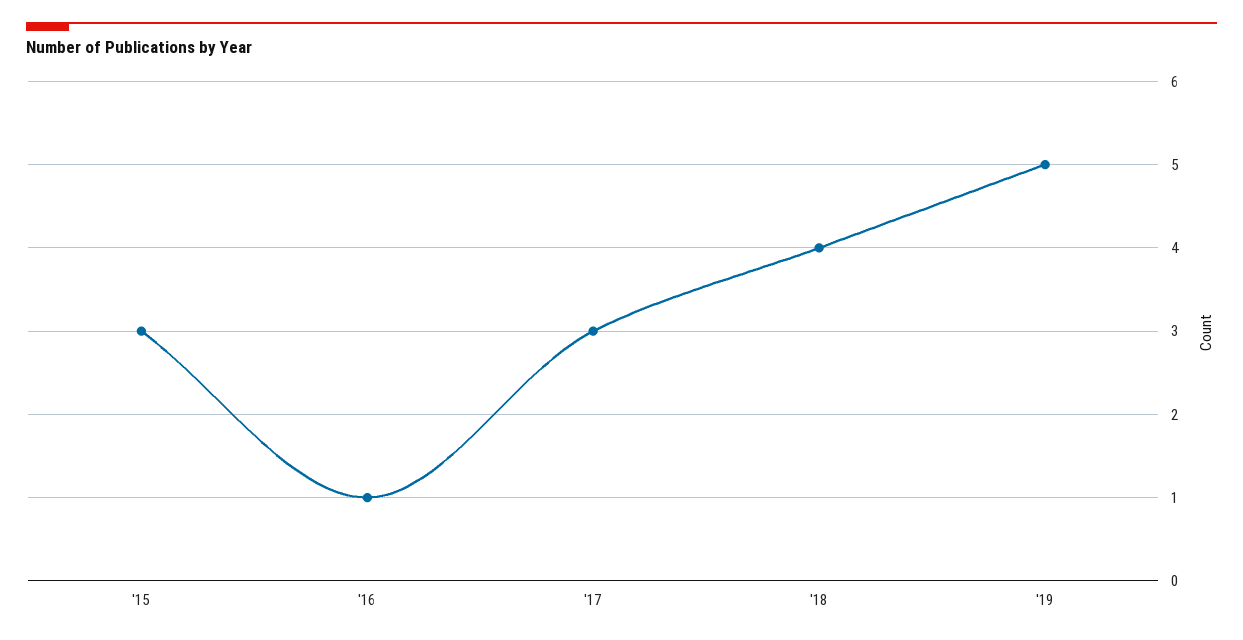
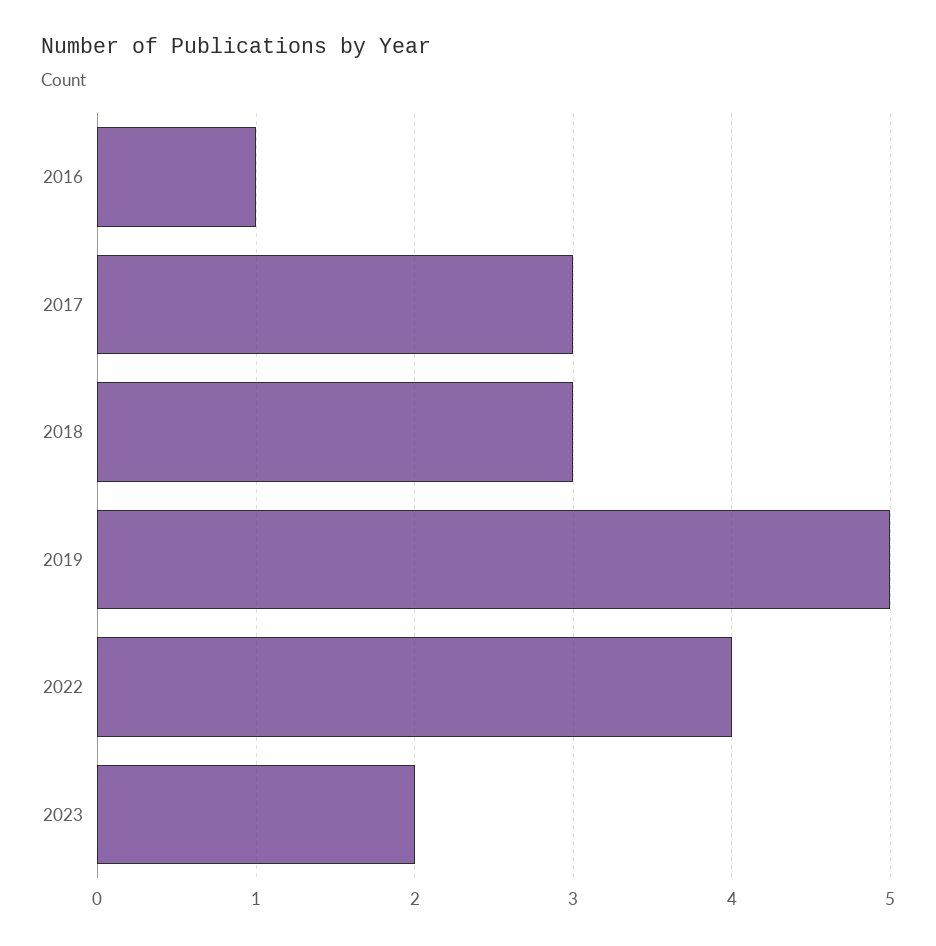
'15: 3 -> none
'18: 4 -> 3
2022: none -> 4
2023: none -> 2

